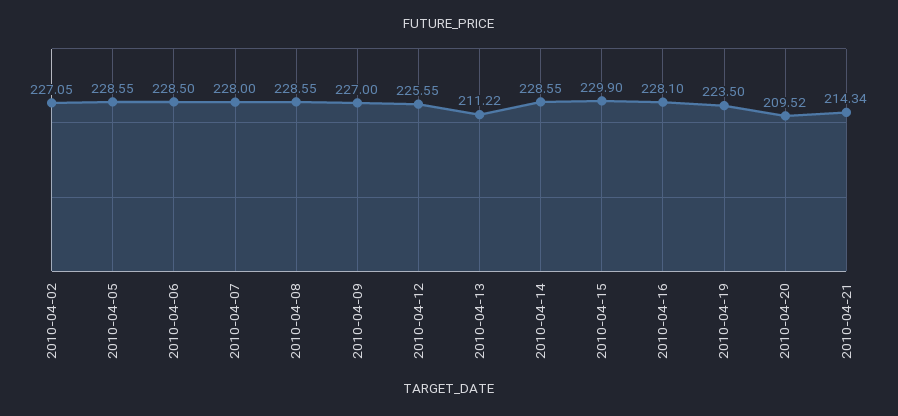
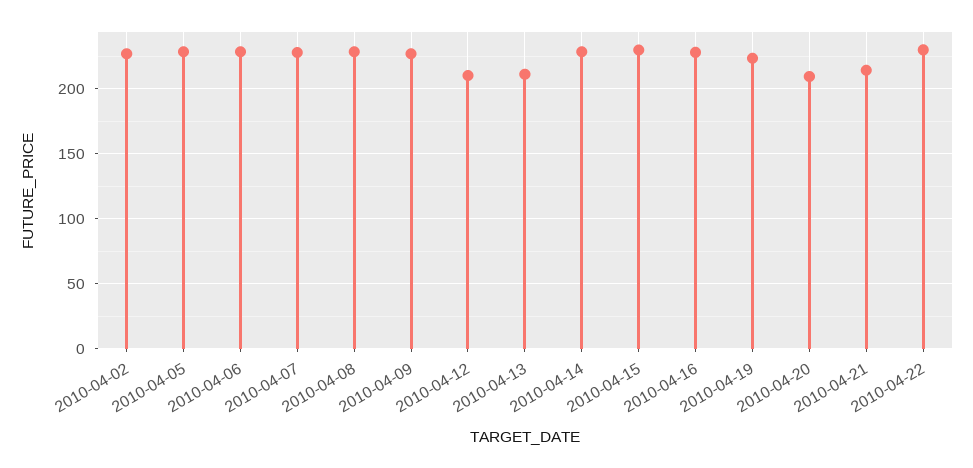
2010-04-12: 225.55 -> 210
2010-04-22: none -> 230

